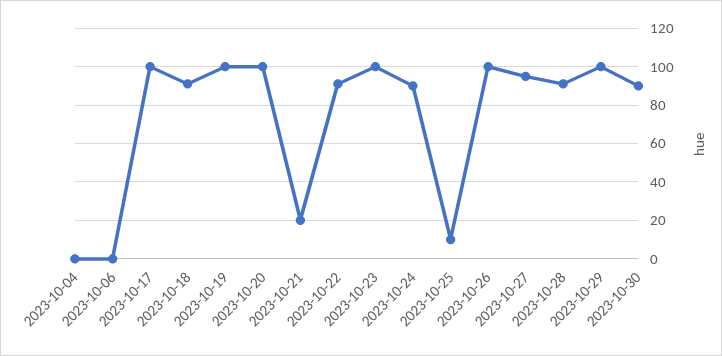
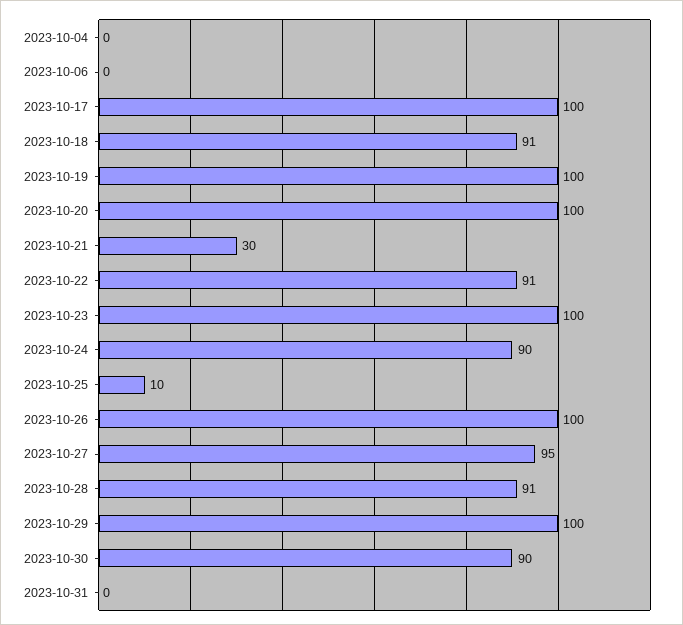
2023-10-21: 20 -> 30
2023-10-31: none -> 0

